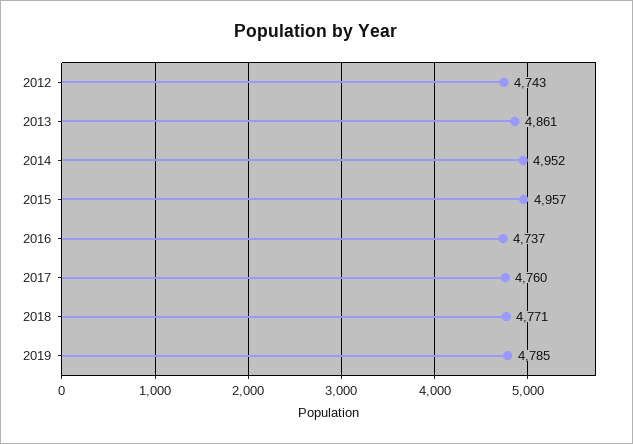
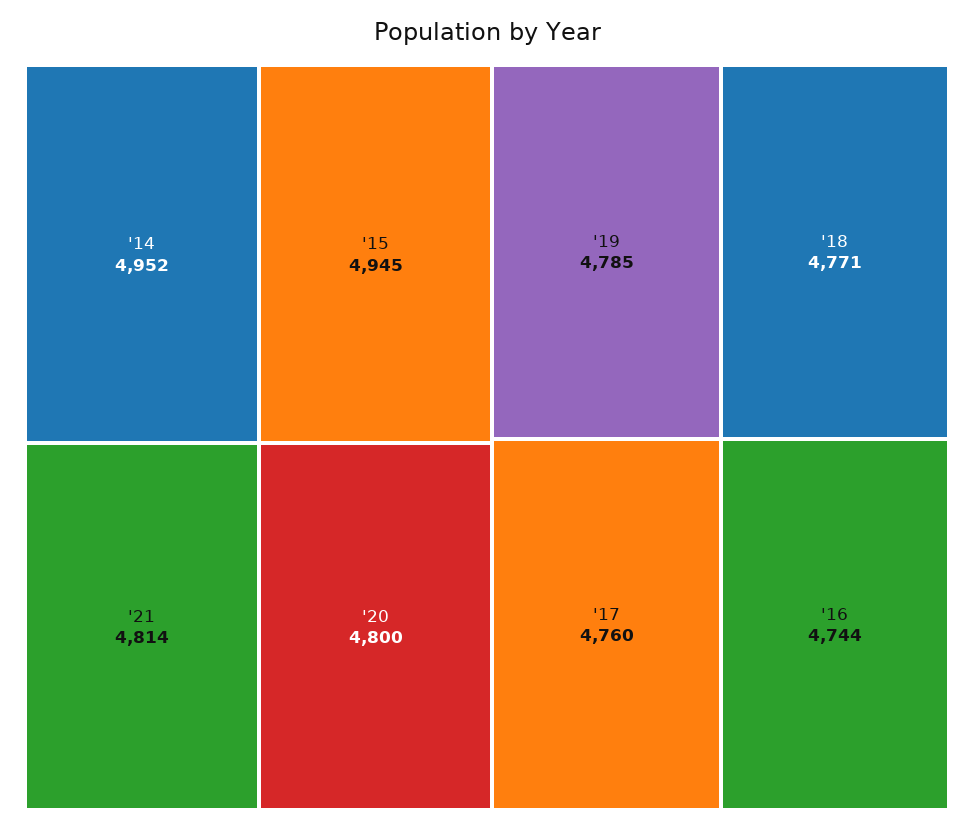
2012: 4743 -> none
2013: 4861 -> none
2015: 4957 -> 4945
2016: 4737 -> 4744
'21: none -> 4814
'20: none -> 4800

